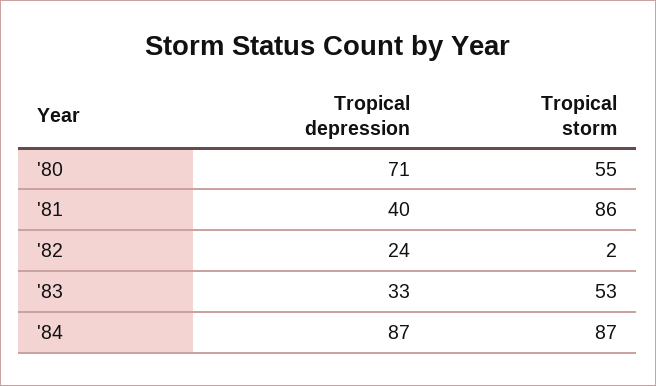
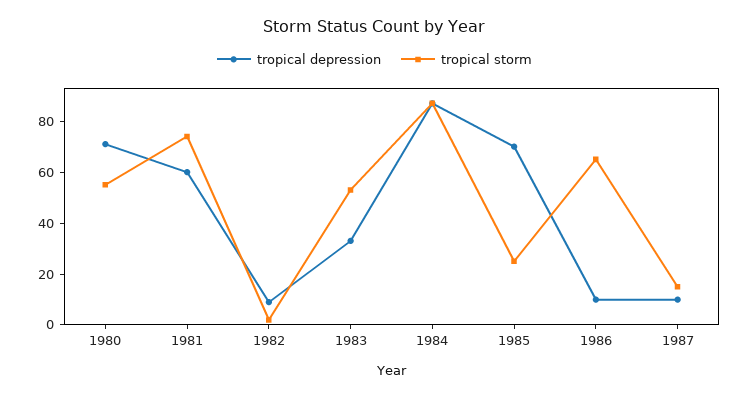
Tropical depression, '81: 40 -> 60
Tropical storm, '81: 86 -> 75
Tropical depression, '82: 24 -> 10
Tropical depression, 1985: none -> 70
Tropical storm, 1985: none -> 25
Tropical depression, 1986: none -> 10
Tropical storm, 1986: none -> 65
Tropical depression, 1987: none -> 10
Tropical storm, 1987: none -> 15

